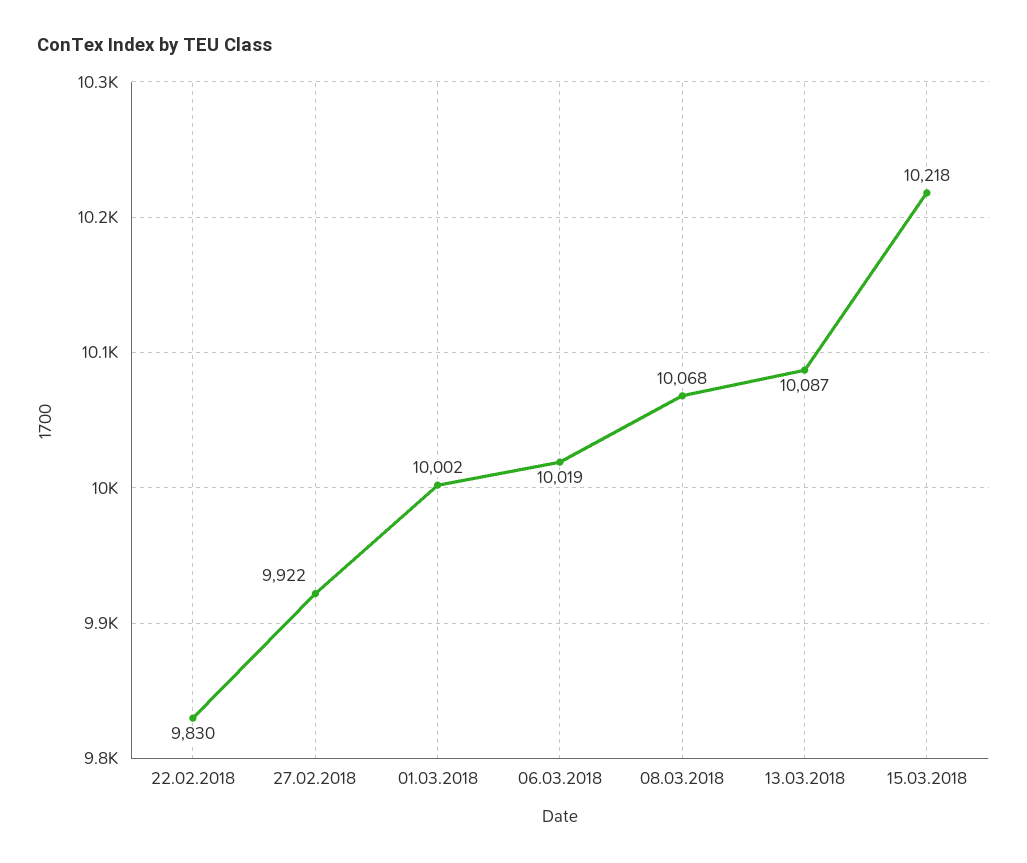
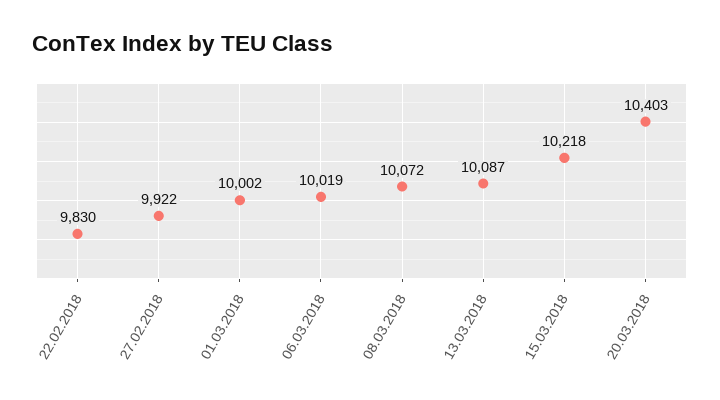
08.03.2018: 10068 -> 10072
20.03.2018: none -> 10403

